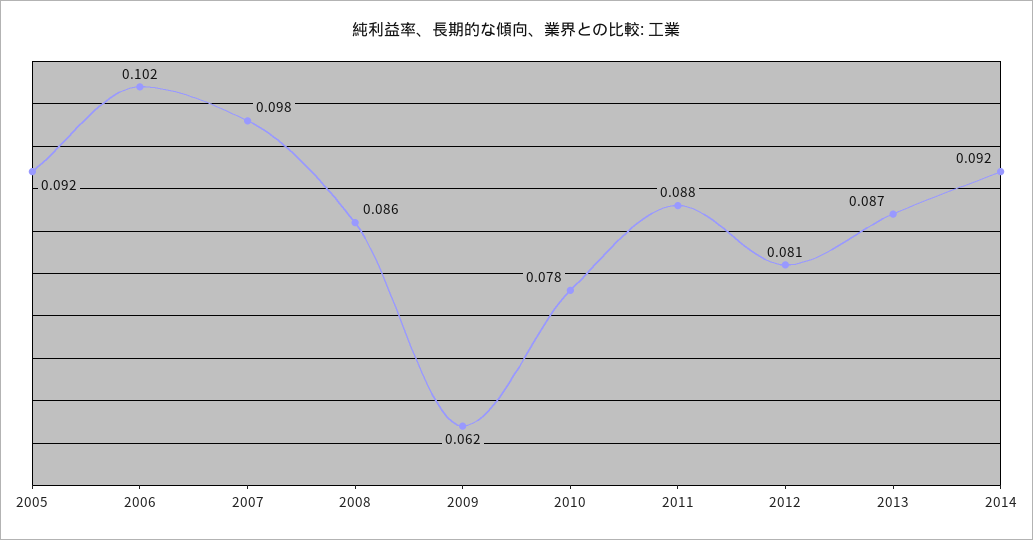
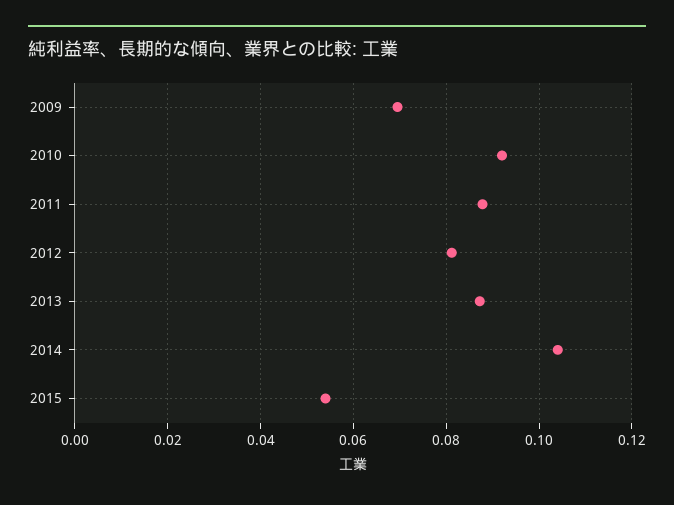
2005: 0.092 -> none
2006: 0.102 -> none
2007: 0.098 -> none
2008: 0.086 -> none
2009: 0.062 -> 0.07
2010: 0.078 -> 0.092
2014: 0.092 -> 0.104
2015: none -> 0.054

